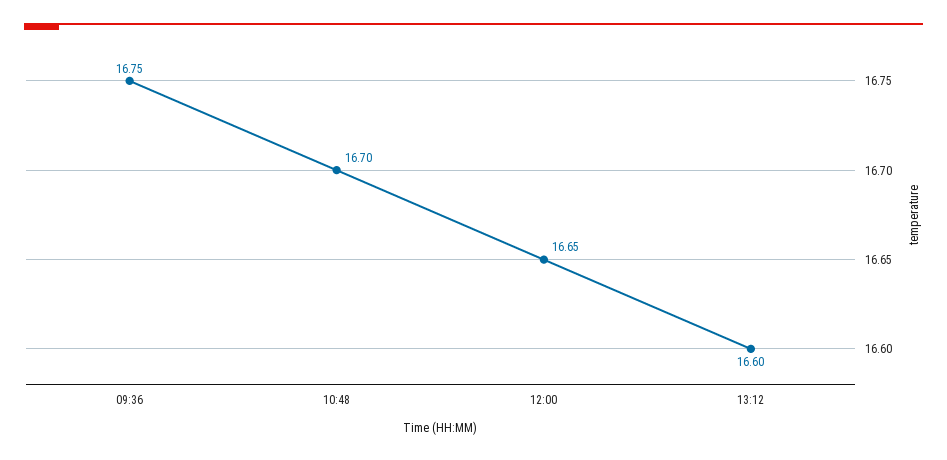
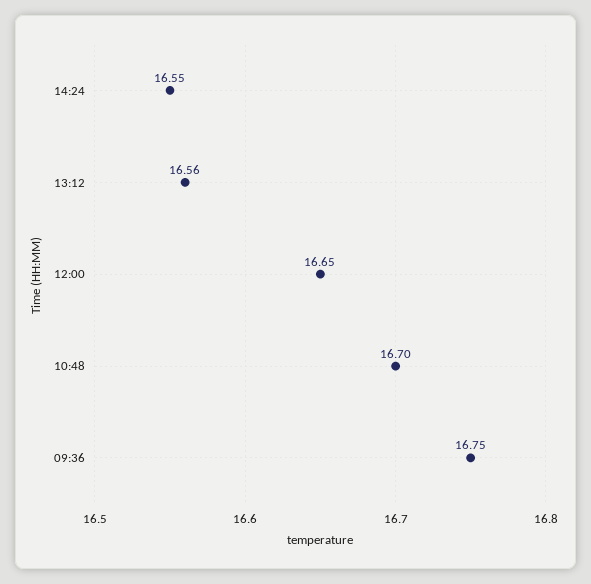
13:12: 16.6 -> 16.56
14:24: none -> 16.55

